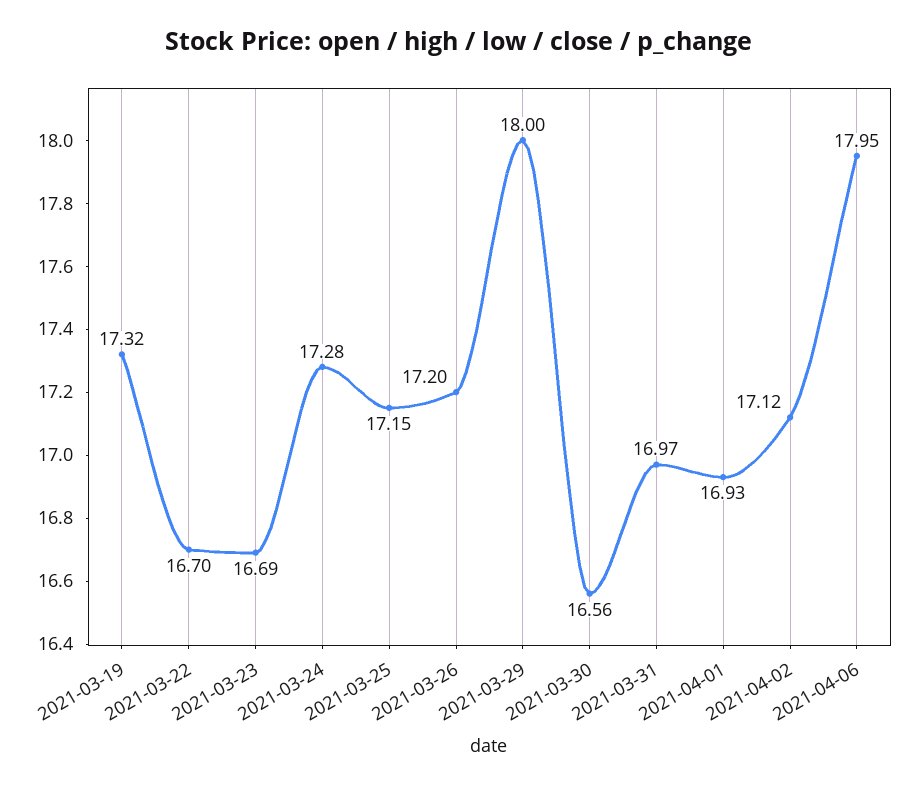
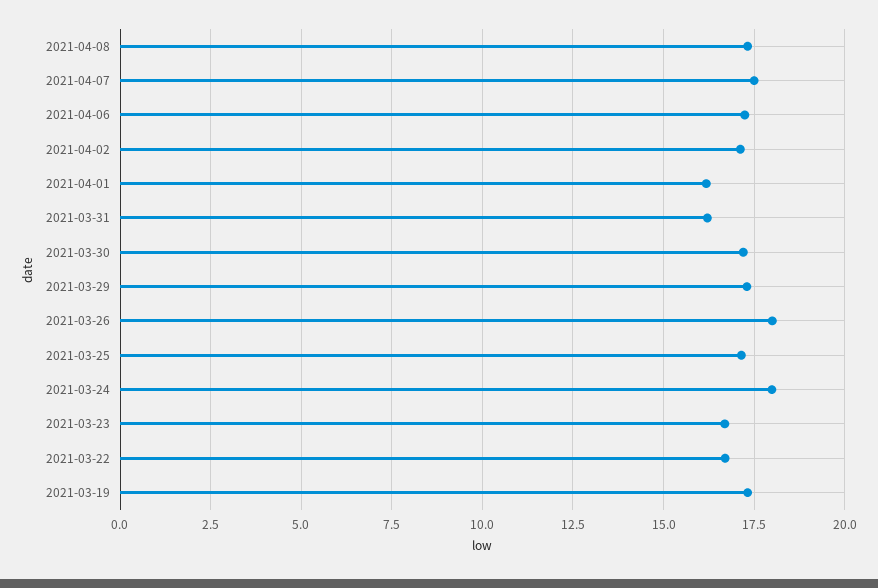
2021-03-24: 17.28 -> 18
2021-03-26: 17.2 -> 18
2021-03-29: 18 -> 17.25
2021-03-30: 16.56 -> 17.25
2021-03-31: 16.97 -> 16.25
2021-04-01: 16.93 -> 16.25
2021-04-06: 17.95 -> 17.25
2021-04-08: none -> 17.25
2021-04-07: none -> 17.5

